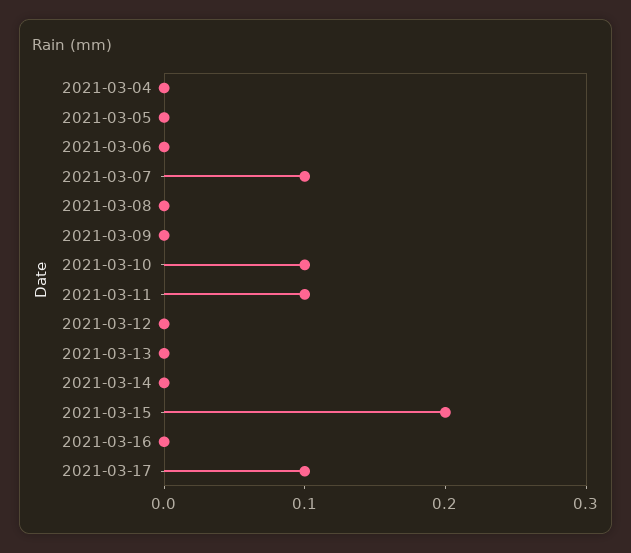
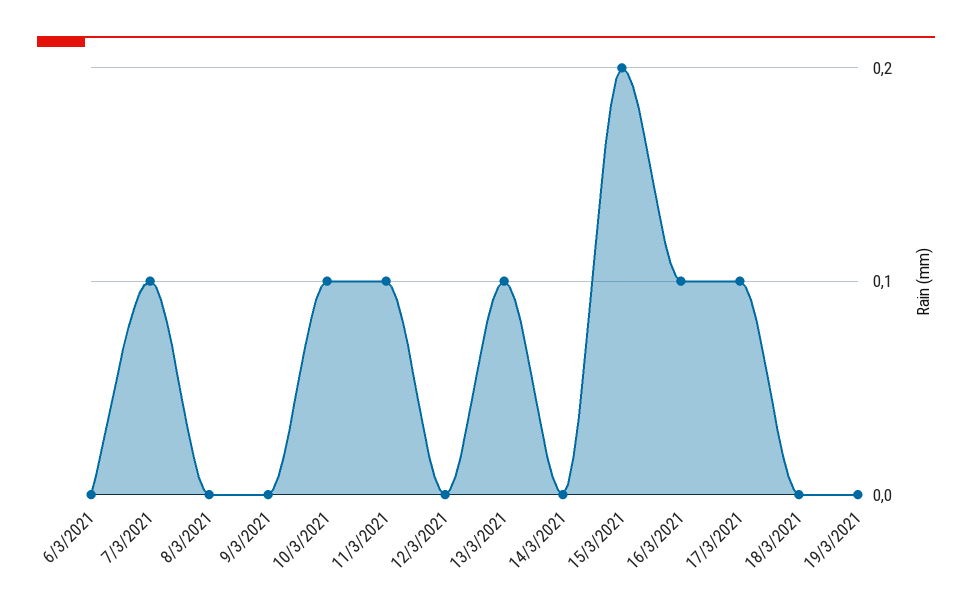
2021-03-04: 0 -> none
2021-03-05: 0 -> none
2021-03-13: 0 -> 0.1
2021-03-16: 0 -> 0.1
18/3/2021: none -> 0
19/3/2021: none -> 0

